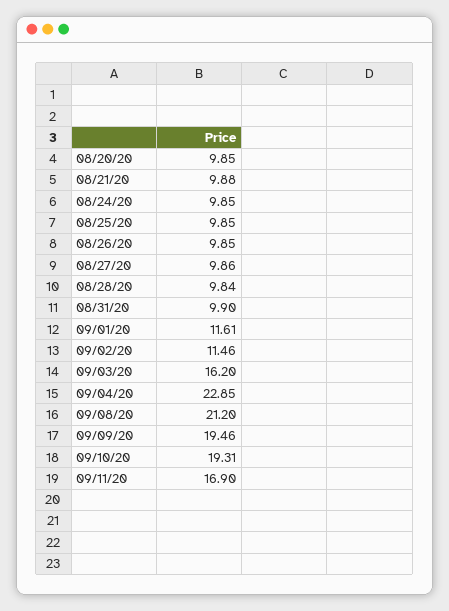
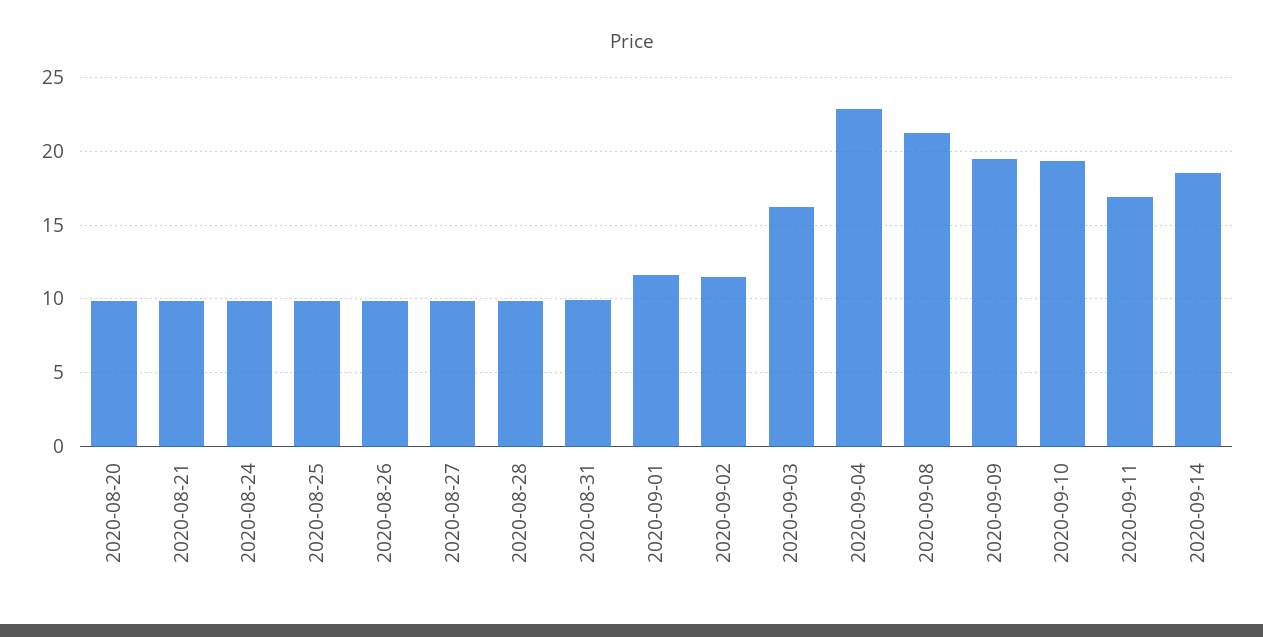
2020-09-14: none -> 18.5

